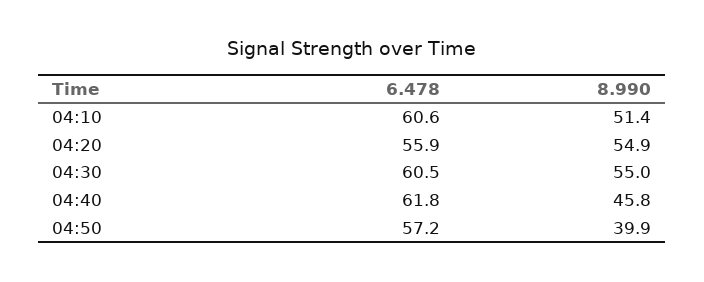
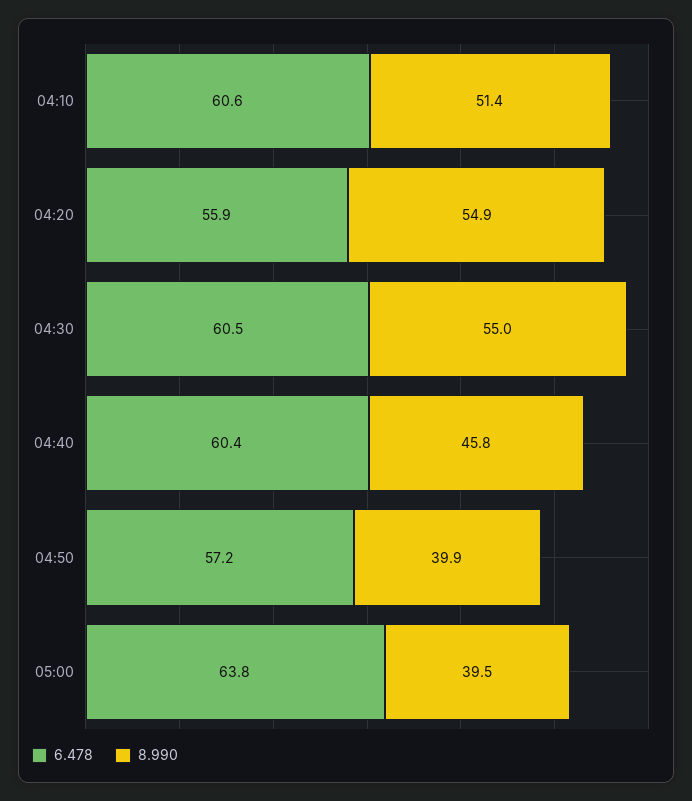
6.478, 04:40: 61.8 -> 60.4
6.478, 05:00: none -> 63.8
8.990, 05:00: none -> 39.5

